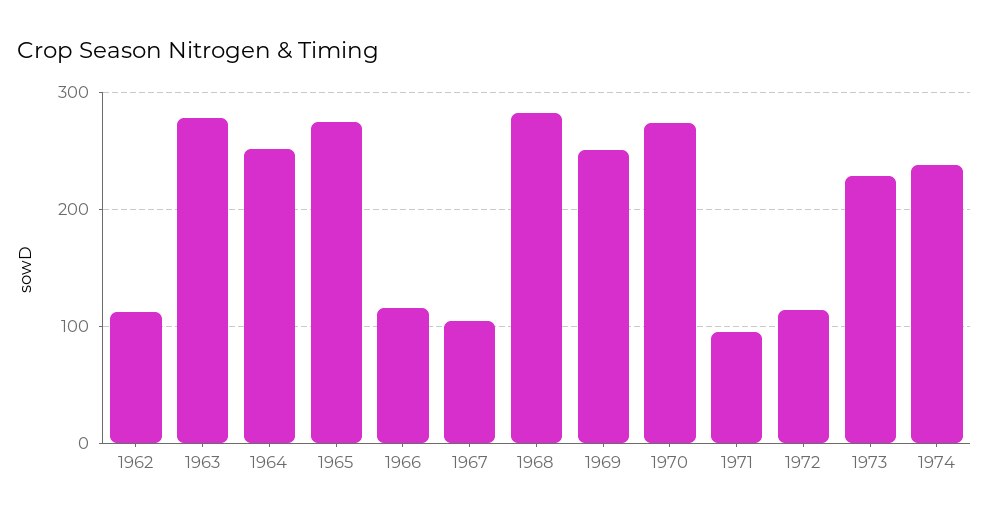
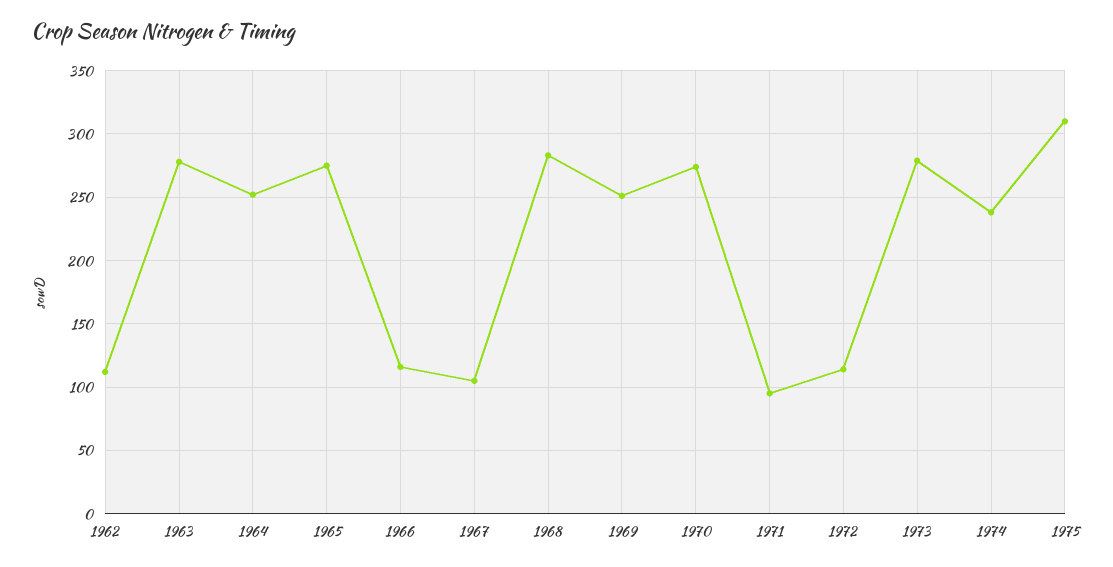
1973: 230 -> 280
1975: none -> 310

